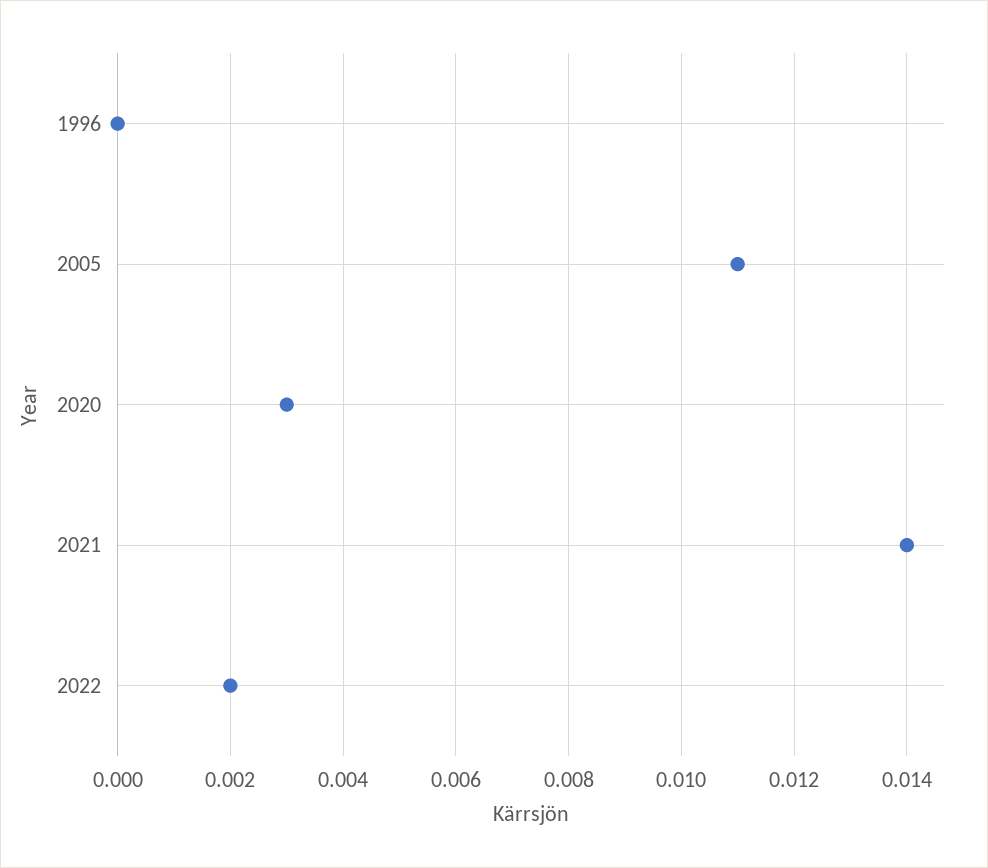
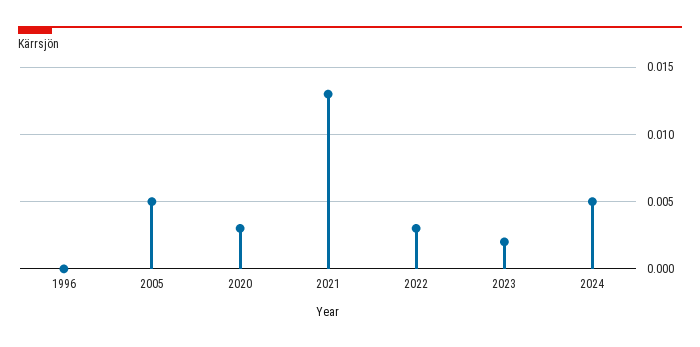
2005: 0.011 -> 0.005
2021: 0.014 -> 0.013
2022: 0.002 -> 0.003
2023: none -> 0.002
2024: none -> 0.005

